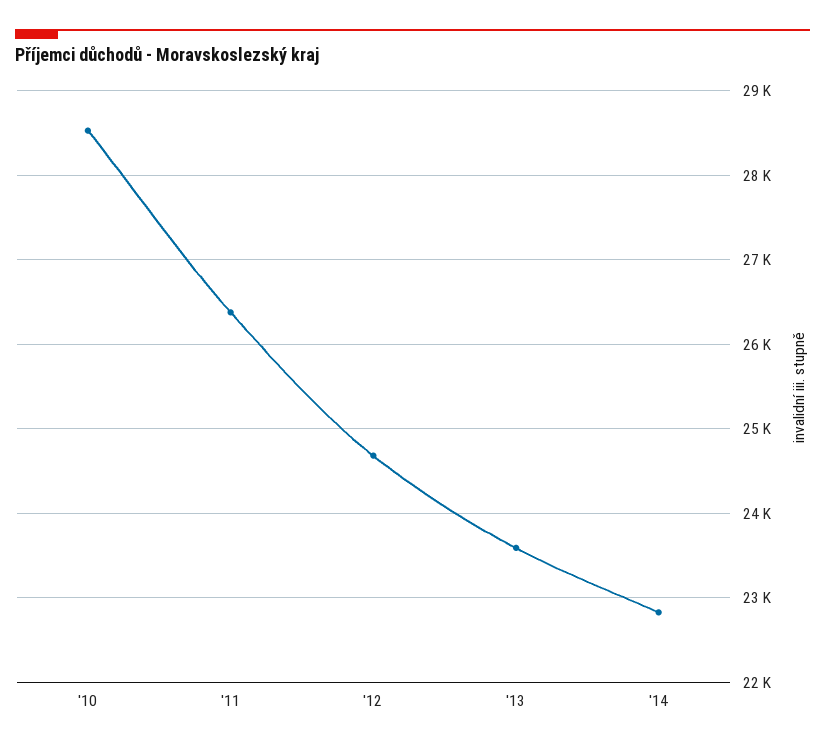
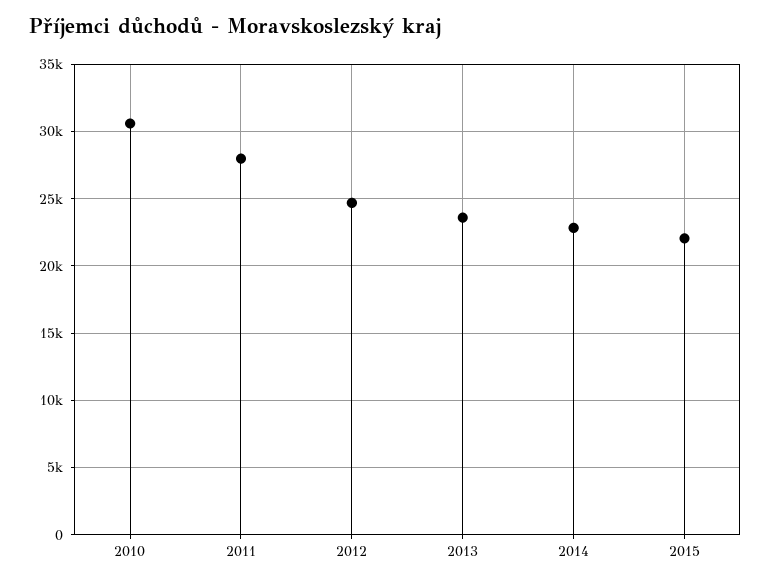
'10: 28500 -> 30500
'11: 26400 -> 28000
2015: none -> 22000

